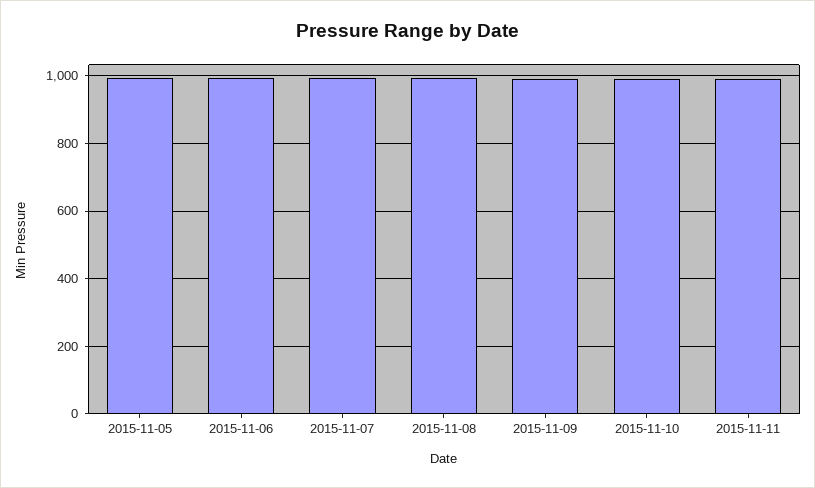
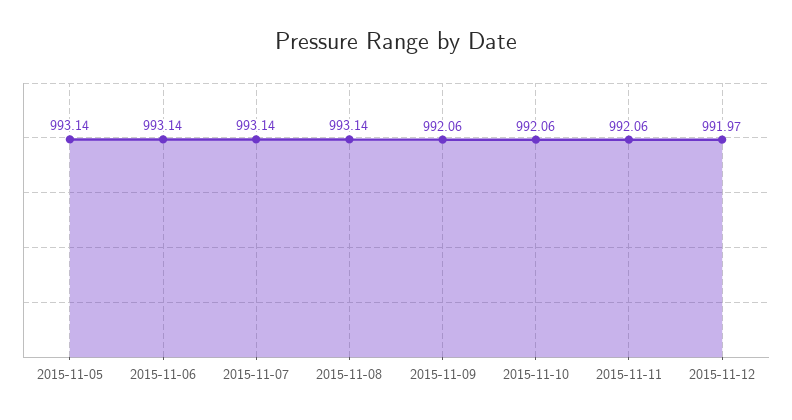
2015-11-12: none -> 991.97

